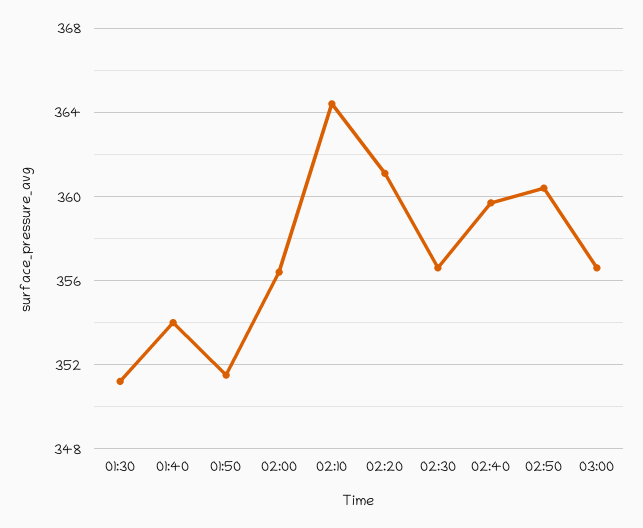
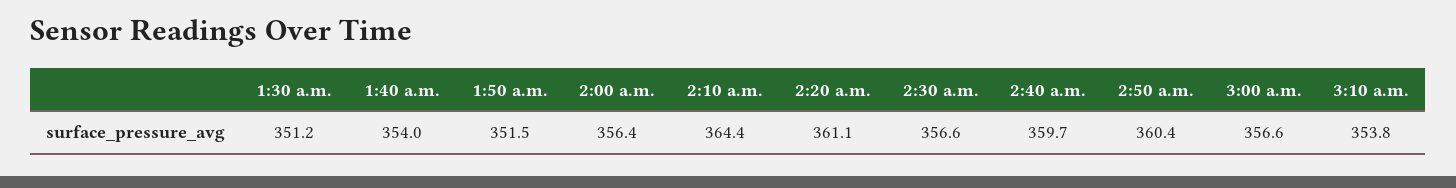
3:10 a.m.: none -> 353.8

